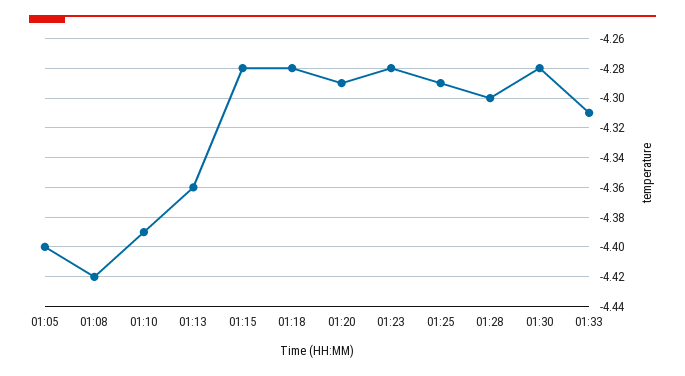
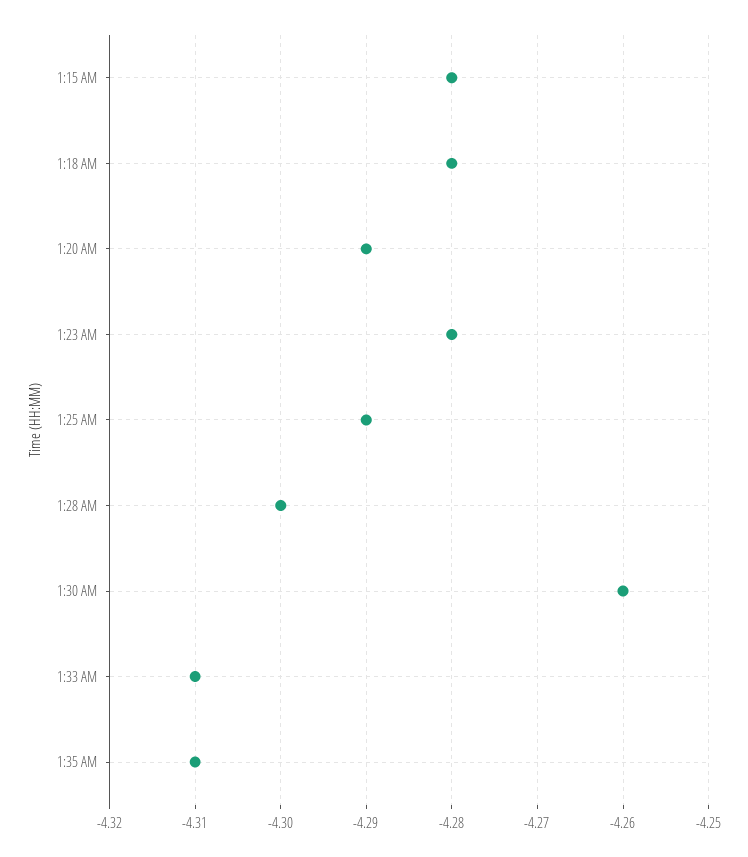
01:05: -4.4 -> none
01:08: -4.42 -> none
01:10: -4.39 -> none
01:13: -4.36 -> none
01:30: -4.28 -> -4.26
1:35 AM: none -> -4.31

